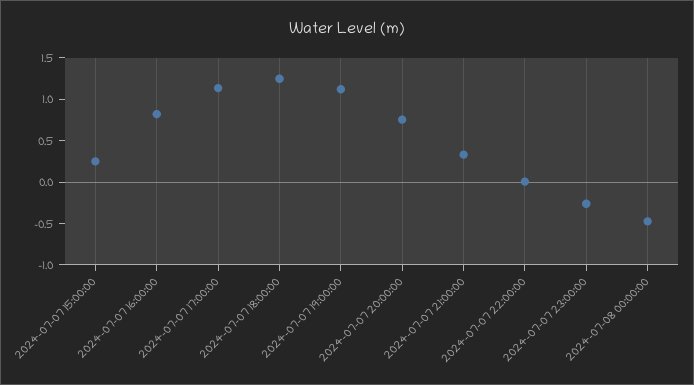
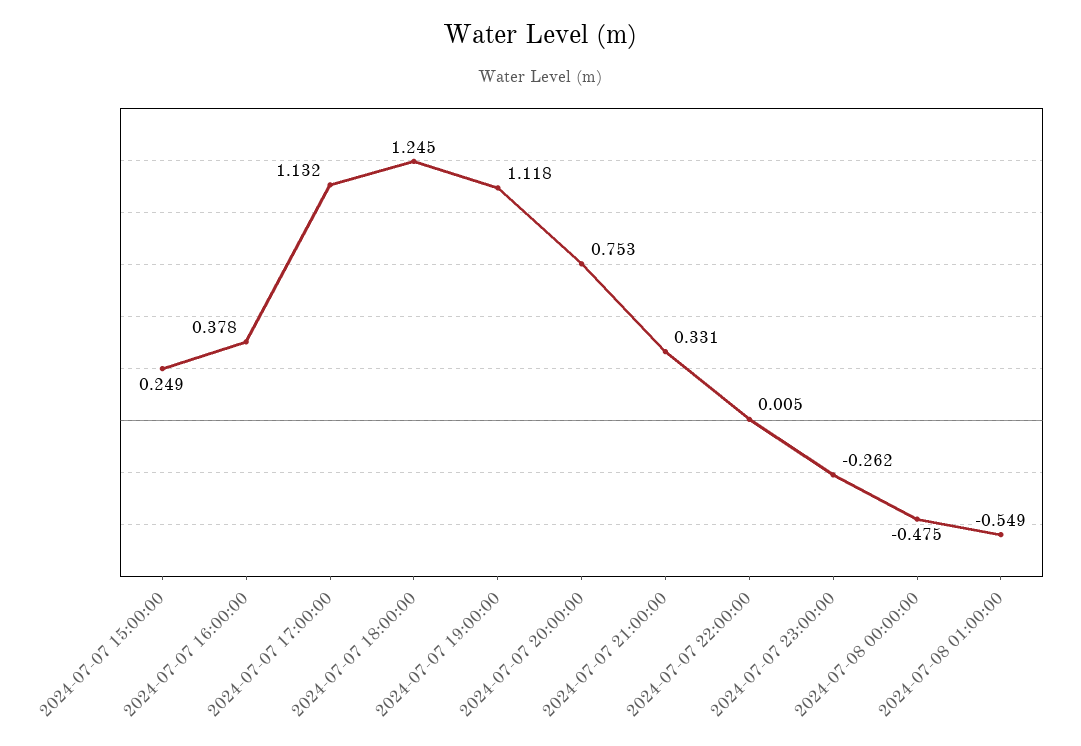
2024-07-07 16:00:00: 0.8 -> 0.378
2024-07-08 01:00:00: none -> -0.549

